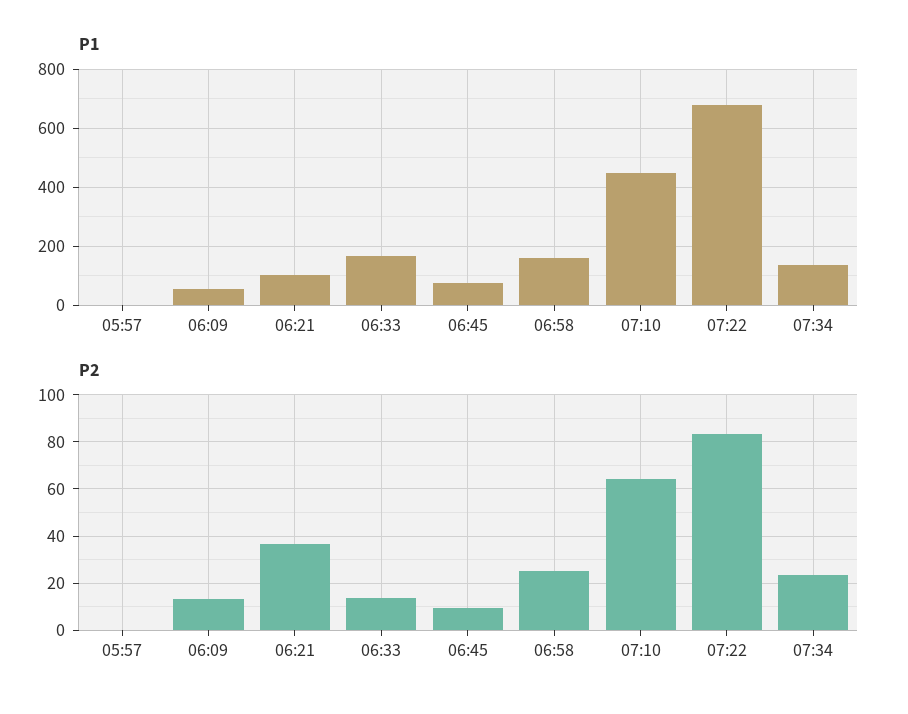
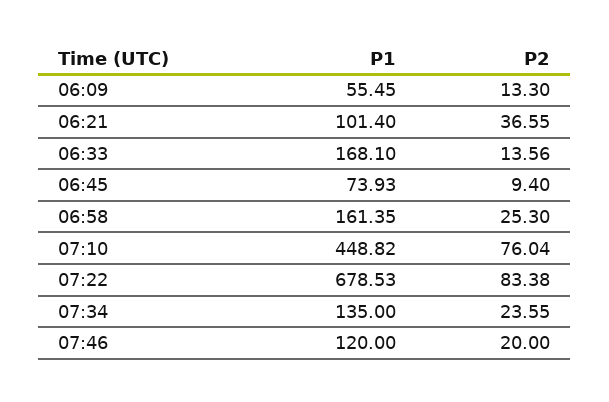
P1, 05:57: 0 -> none
P2, 05:57: 0 -> none
P2, 07:10: 65 -> 76.04
P1, 07:46: none -> 120
P2, 07:46: none -> 20

